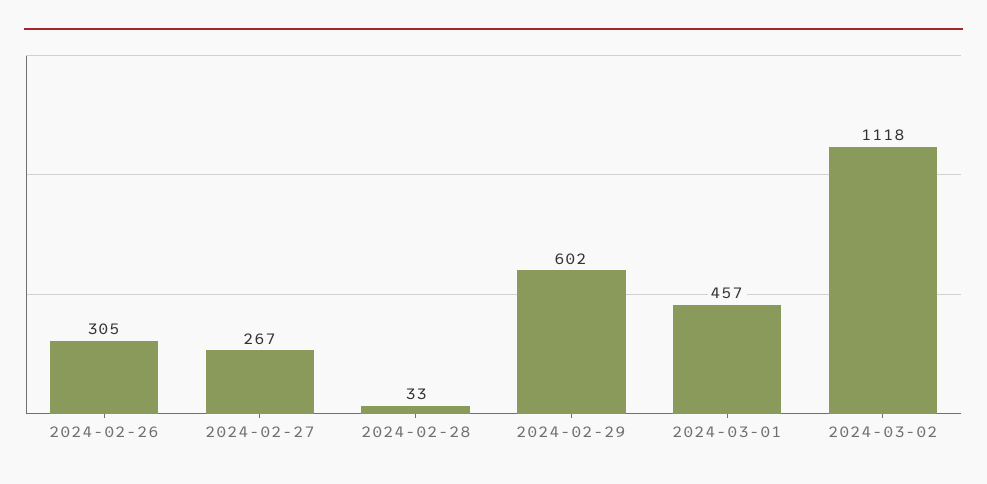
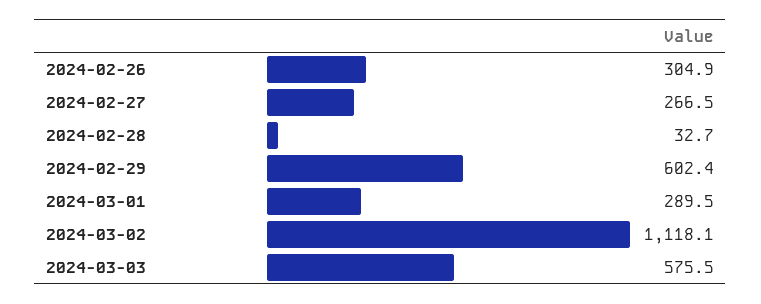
2024-03-01: 457 -> 289.5
2024-03-03: none -> 575.5

